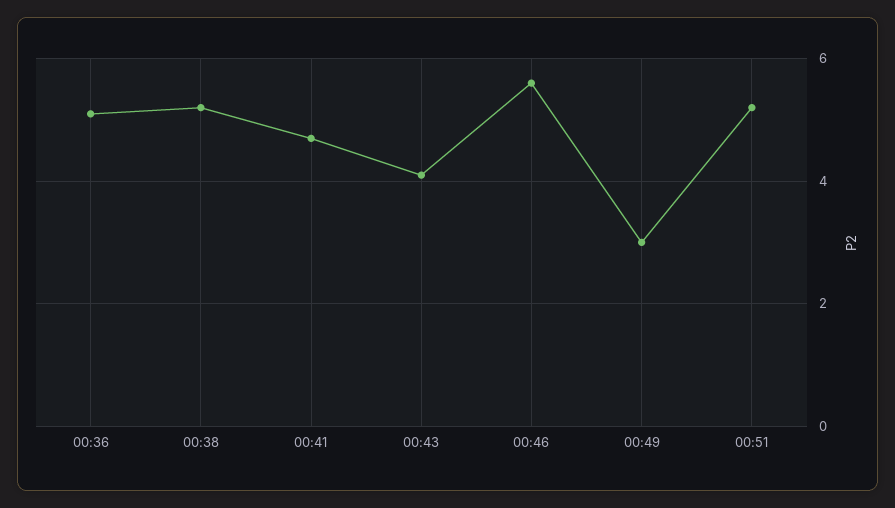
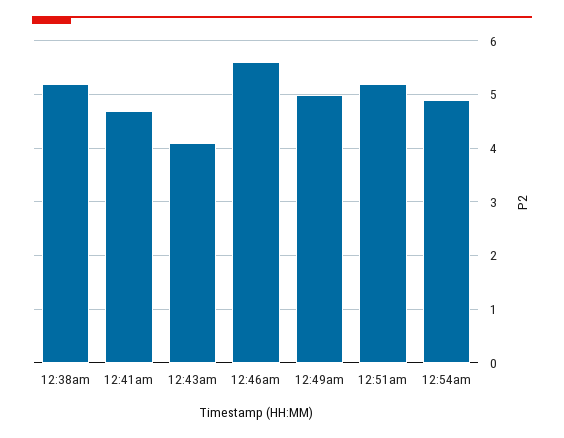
00:36: 5 -> none
00:49: 3 -> 5
12:54am: none -> 5

